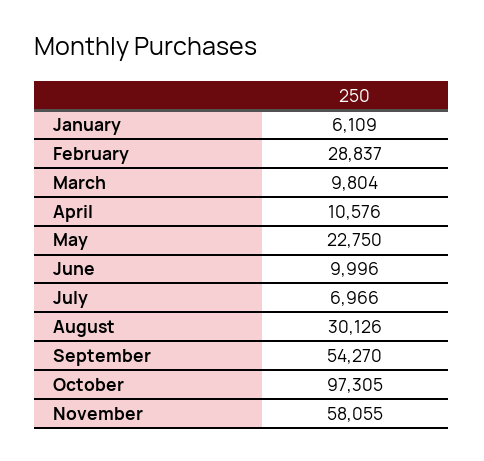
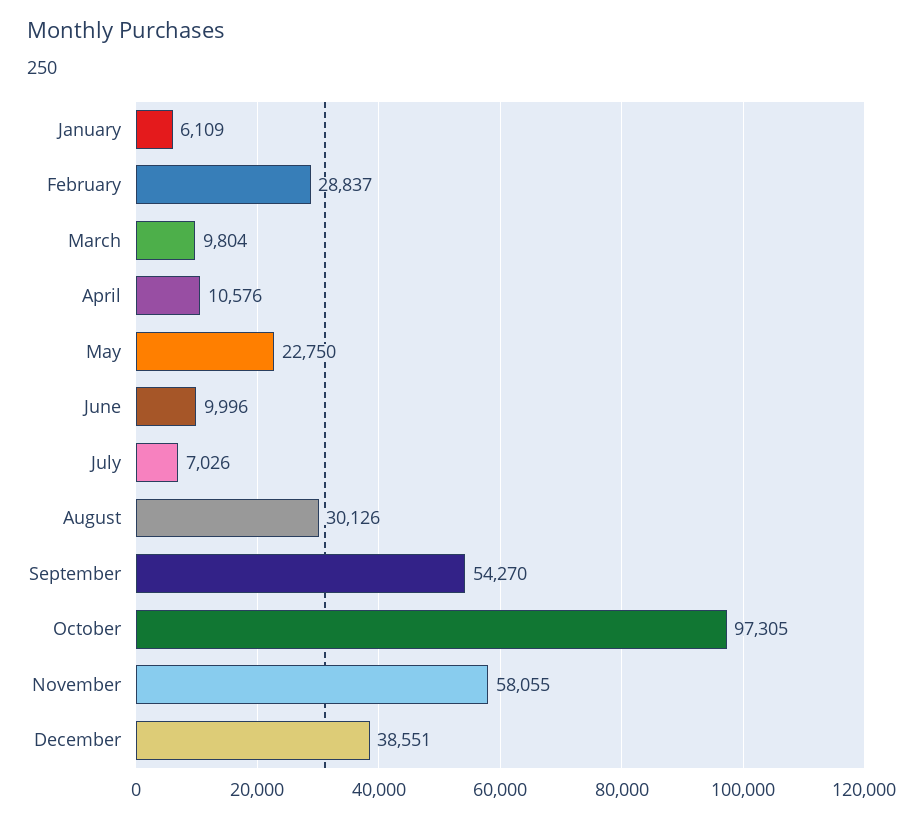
July: 6966 -> 7026
December: none -> 38551

